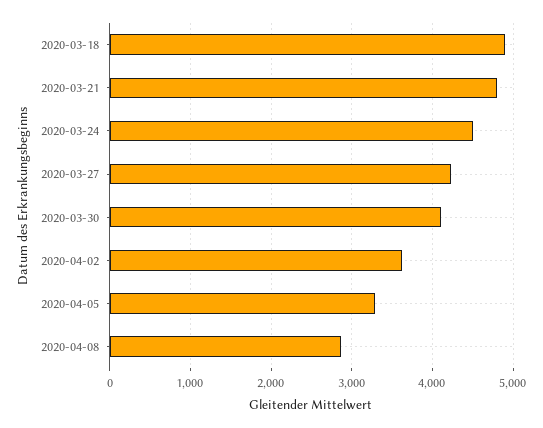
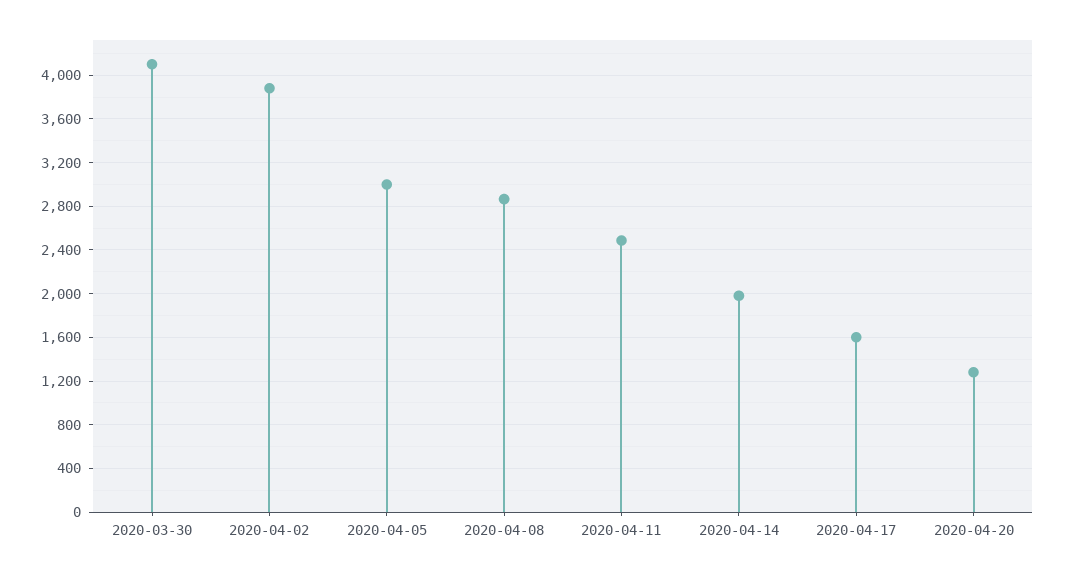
2020-03-18: 4900 -> none
2020-03-21: 4800 -> none
2020-03-24: 4500 -> none
2020-03-27: 4200 -> none
2020-04-02: 3600 -> 3900
2020-04-05: 3300 -> 3000
2020-04-11: none -> 2500
2020-04-14: none -> 2000
2020-04-17: none -> 1600
2020-04-20: none -> 1300

